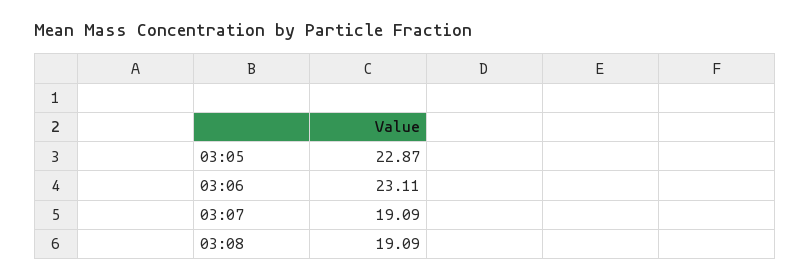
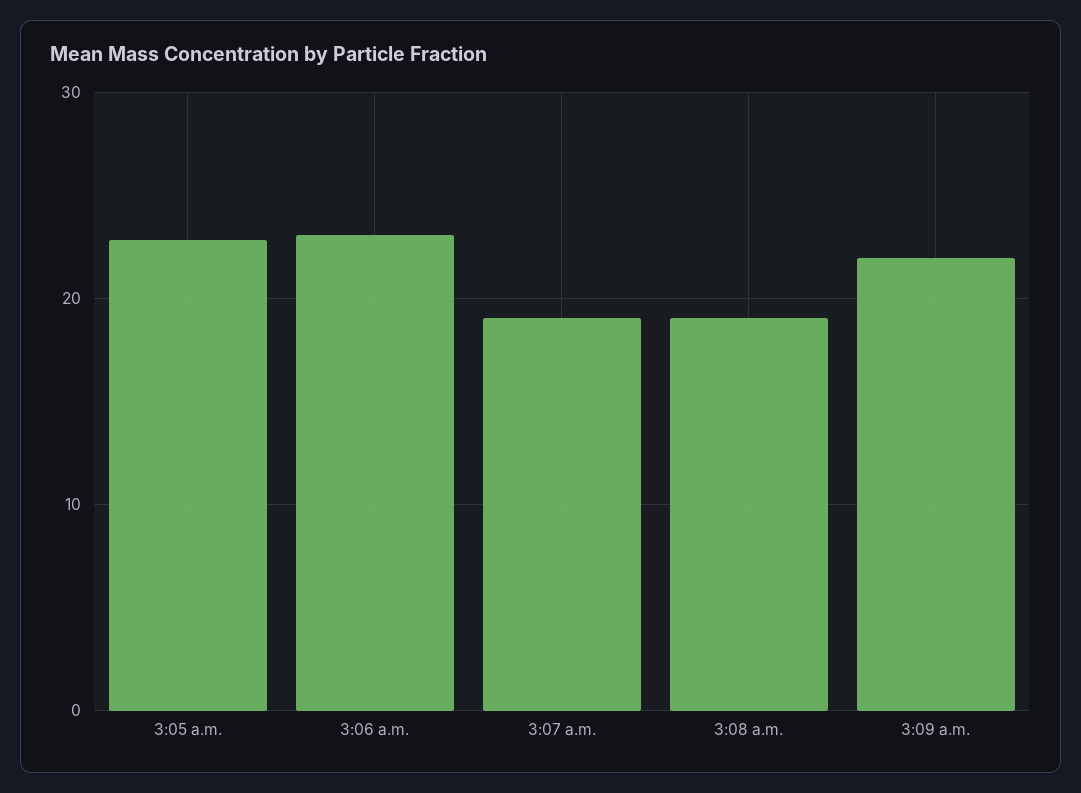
3:09 a.m.: none -> 22

